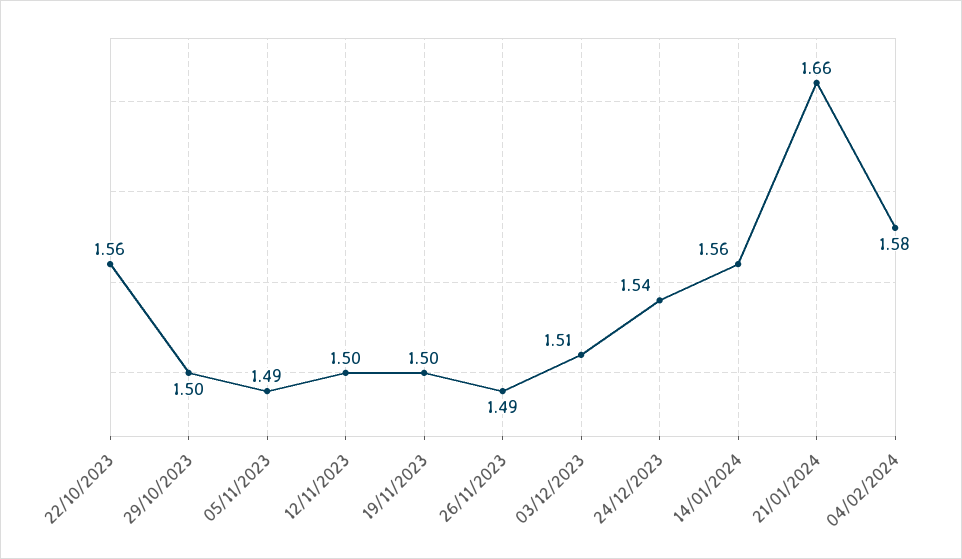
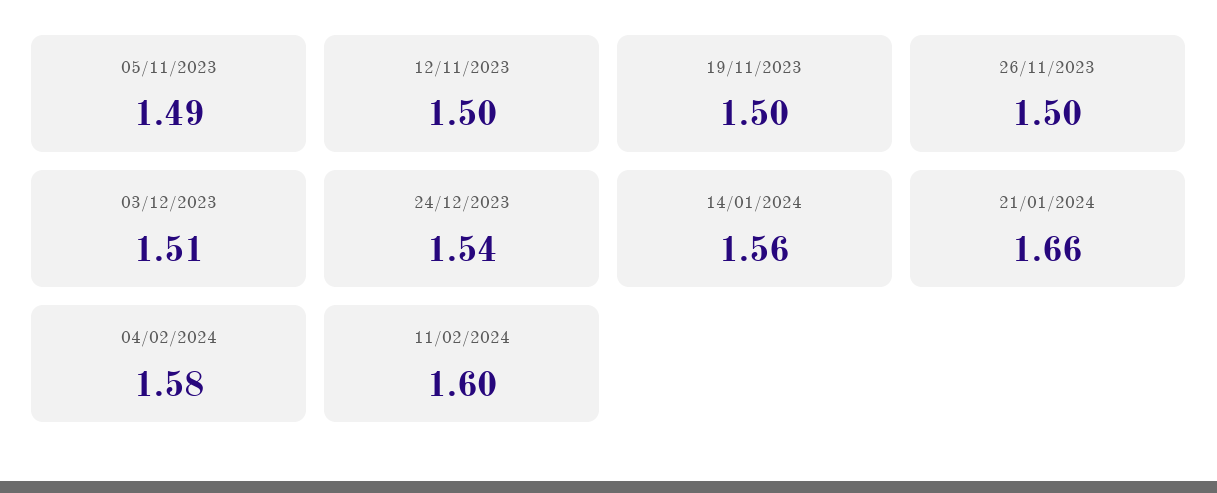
22/10/2023: 1.56 -> none
29/10/2023: 1.5 -> none
26/11/2023: 1.49 -> 1.5
11/02/2024: none -> 1.6

